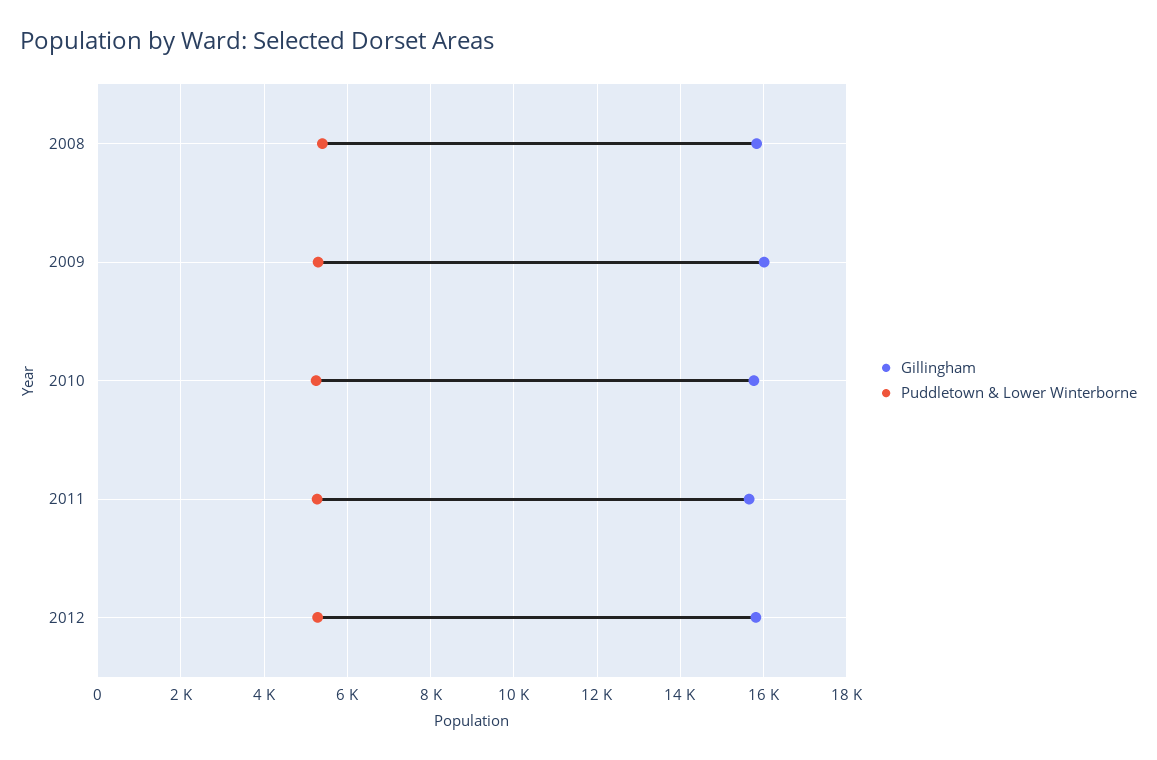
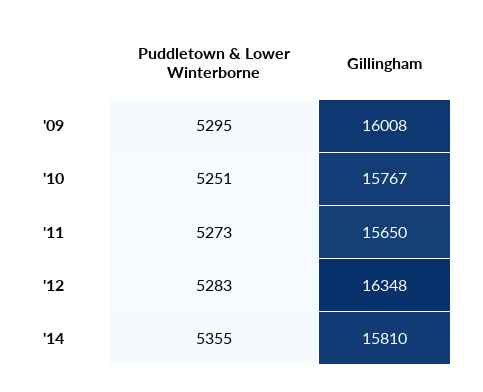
Gillingham, 2008: 15800 -> none
Puddletown & Lower Winterborne, 2008: 5400 -> none
Gillingham, 2012: 15800 -> 16348
Puddletown & Lower Winterborne, '14: none -> 5355
Gillingham, '14: none -> 15810

